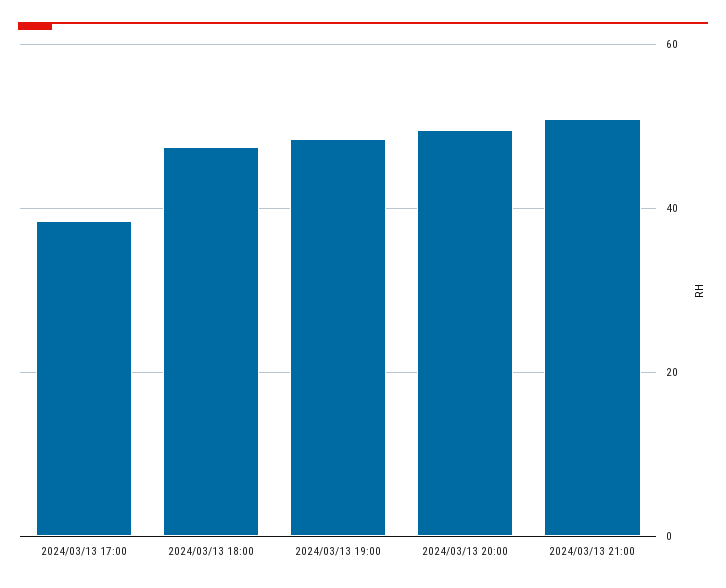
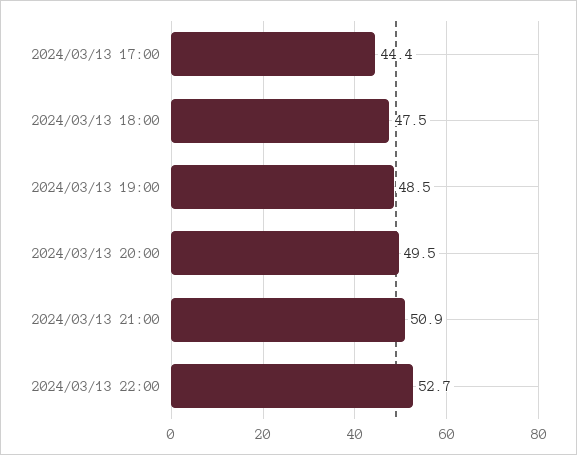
2024/03/13 17:00: 38 -> 44.4
2024/03/13 22:00: none -> 52.7

